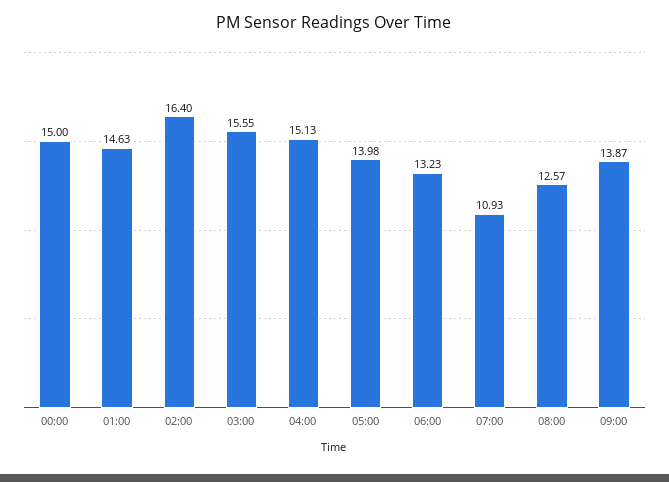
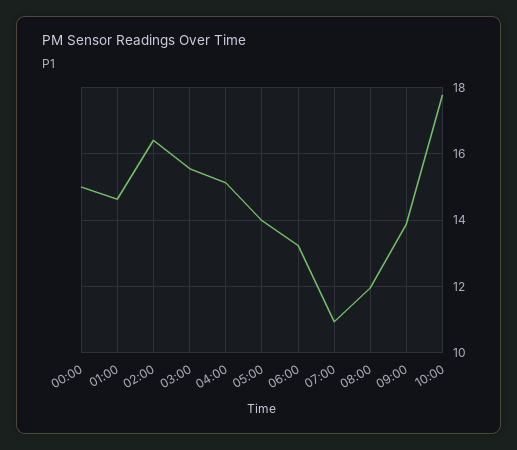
08:00: 12.57 -> 12
10:00: none -> 17.8

